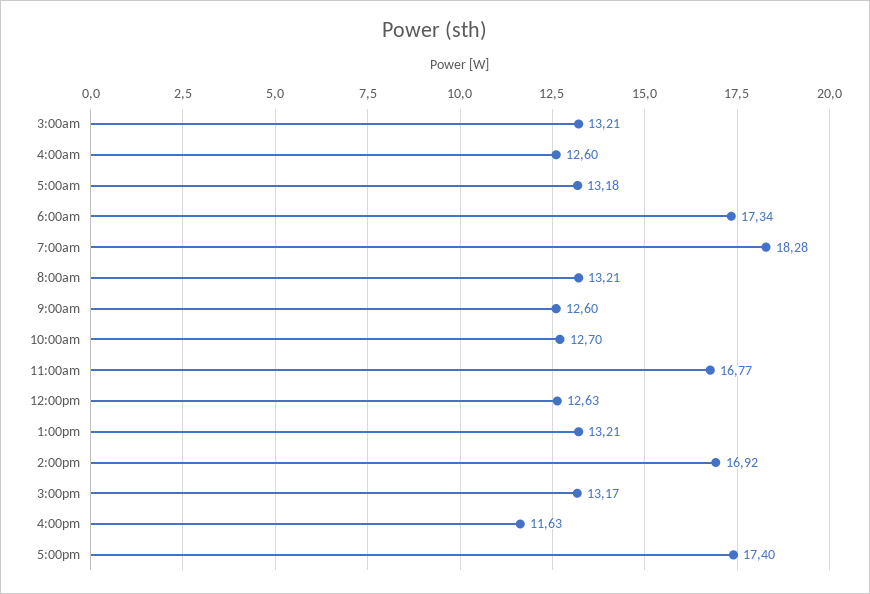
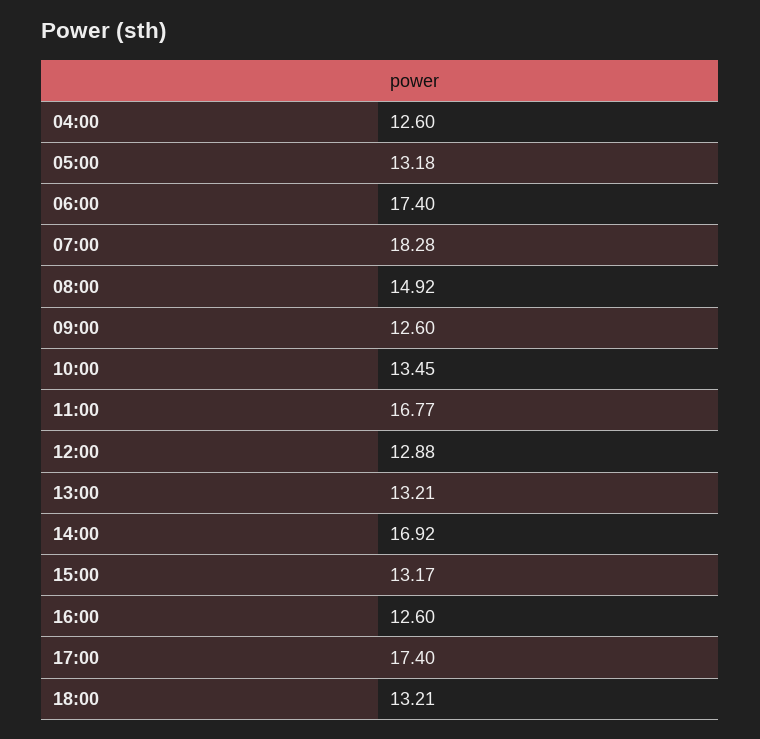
3:00am: 13.21 -> none
6:00am: 17.34 -> 17.4
8:00am: 13.21 -> 14.92
10:00am: 12.7 -> 13.45
12:00pm: 12.63 -> 12.88
4:00pm: 11.63 -> 12.6
18:00: none -> 13.21

